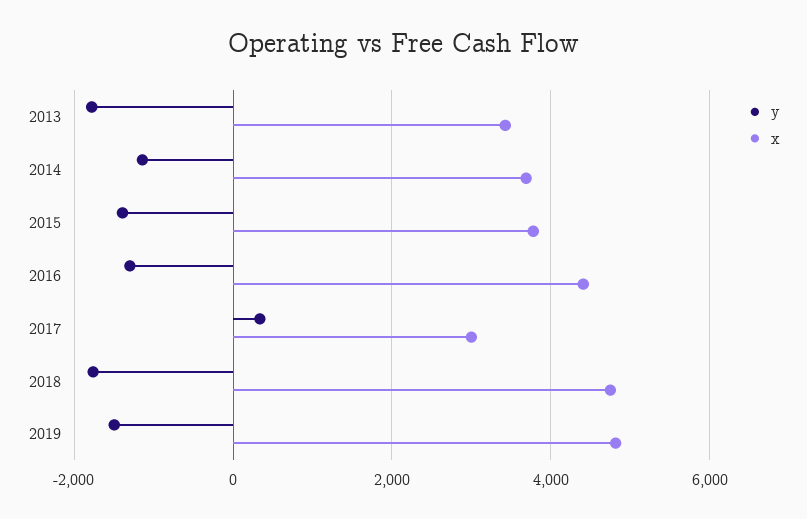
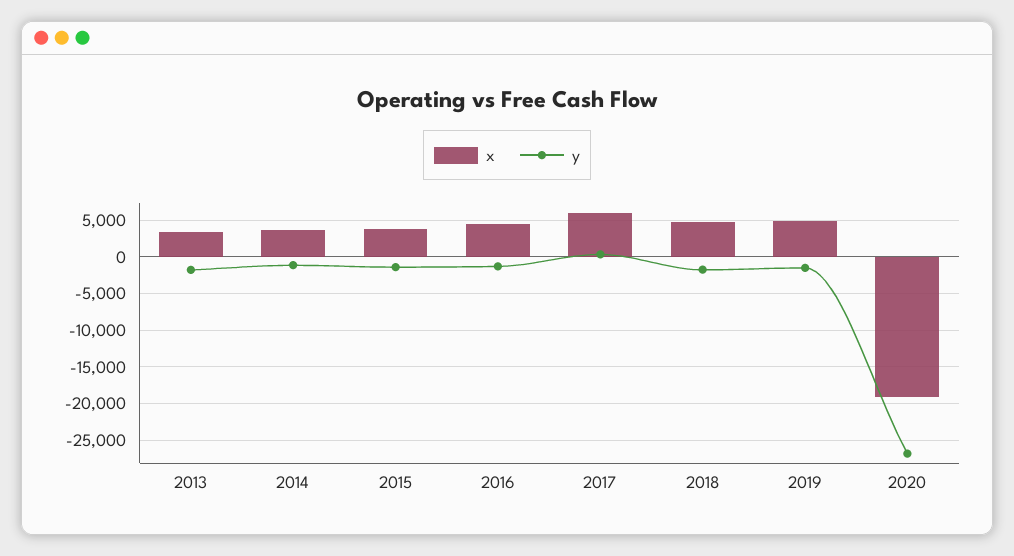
x, 2017: 3000 -> 6000
x, 2020: none -> -19000
y, 2020: none -> -27000

